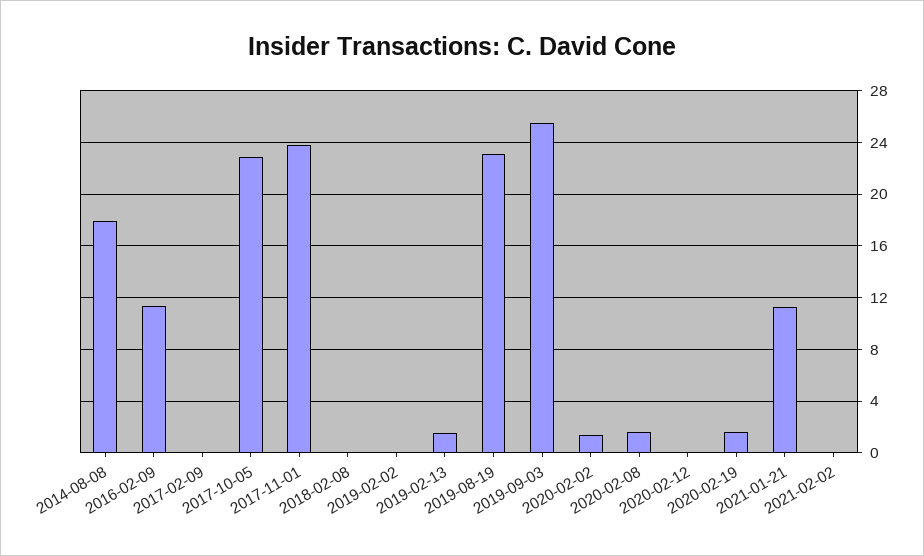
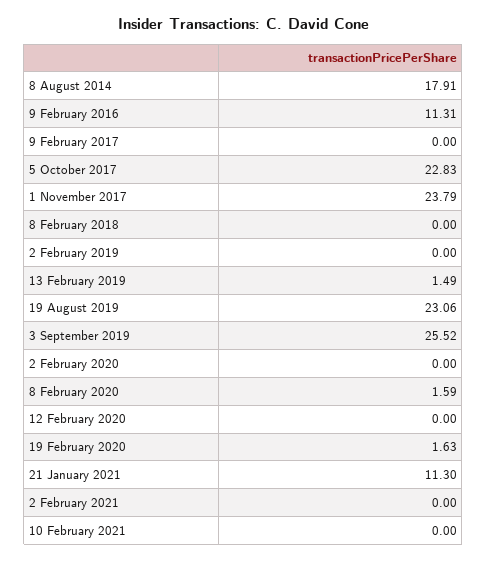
2020-02-02: 1.5 -> 0
10 February 2021: none -> 0

